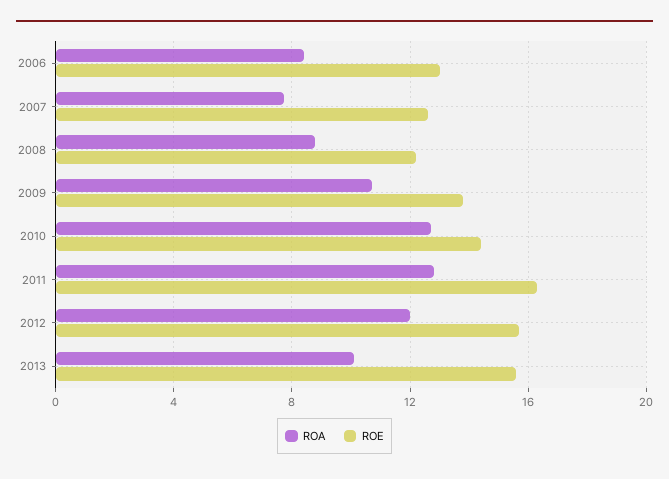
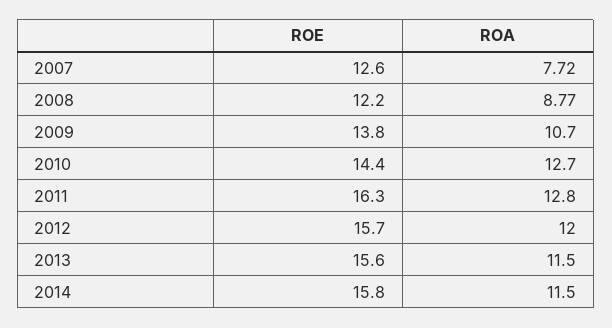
ROA, 2006: 8.5 -> none
ROE, 2006: 13 -> none
ROA, 2013: 10 -> 11.5
ROE, 2014: none -> 15.8
ROA, 2014: none -> 11.5

